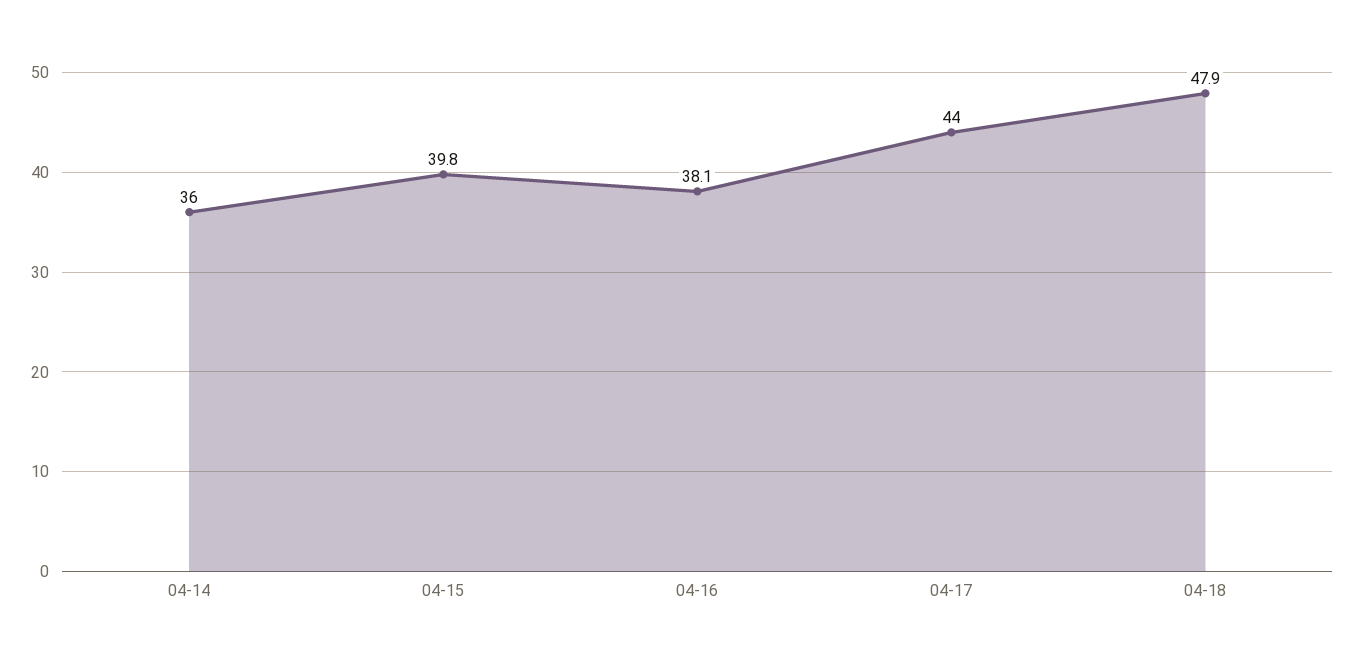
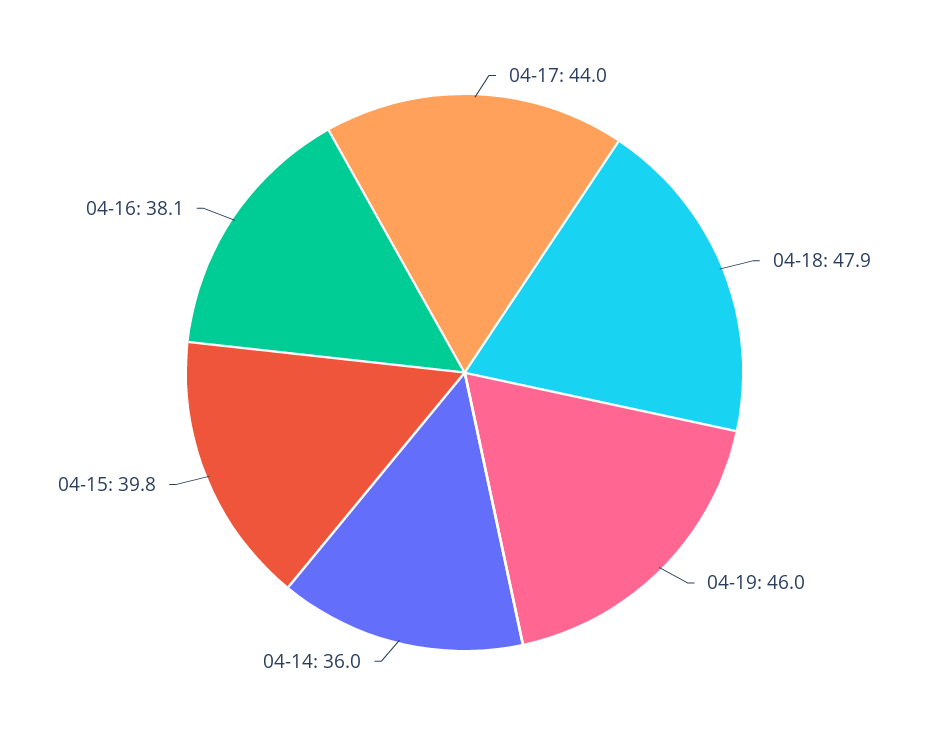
04-19: none -> 46

